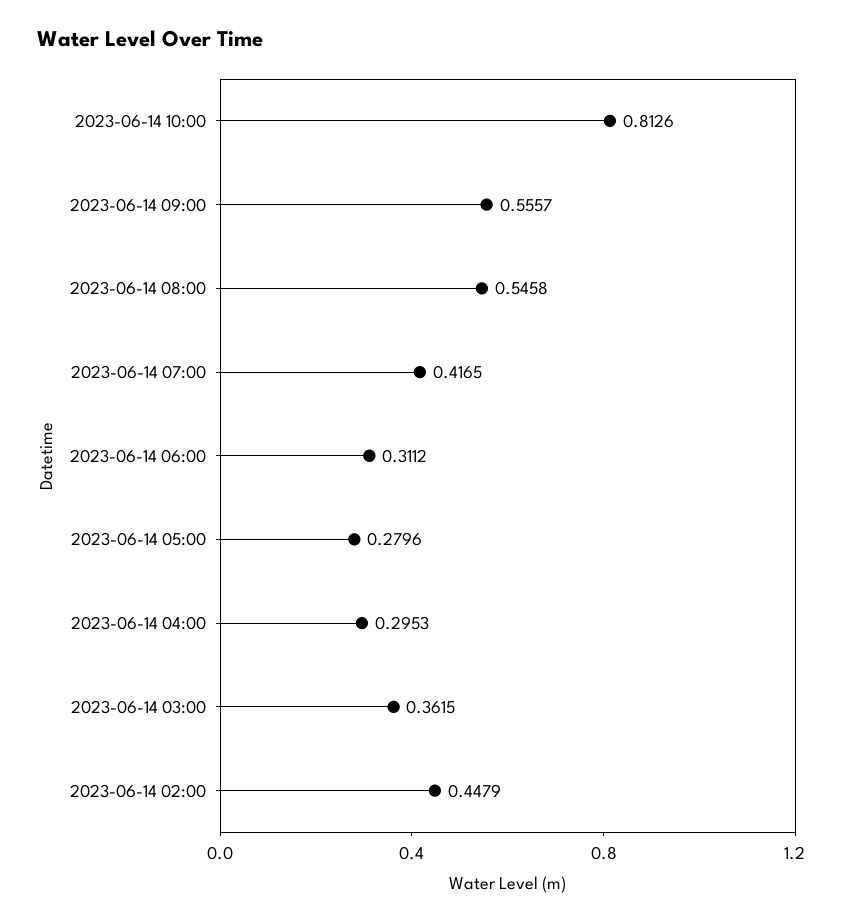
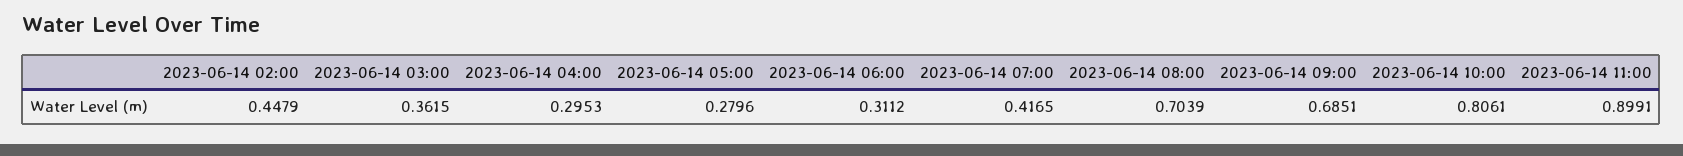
2023-06-14 10:00: 0.8126 -> 0.8061
2023-06-14 09:00: 0.5557 -> 0.6851
2023-06-14 08:00: 0.5458 -> 0.7039
2023-06-14 11:00: none -> 0.8991

